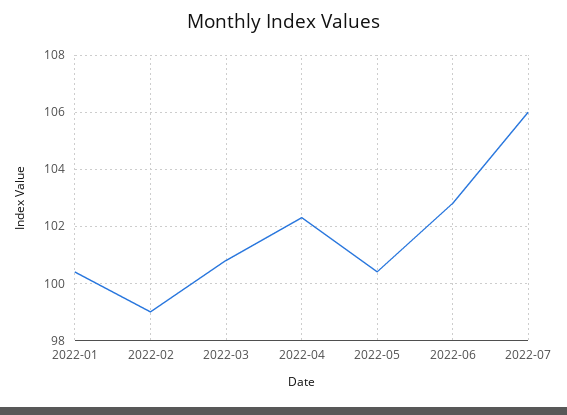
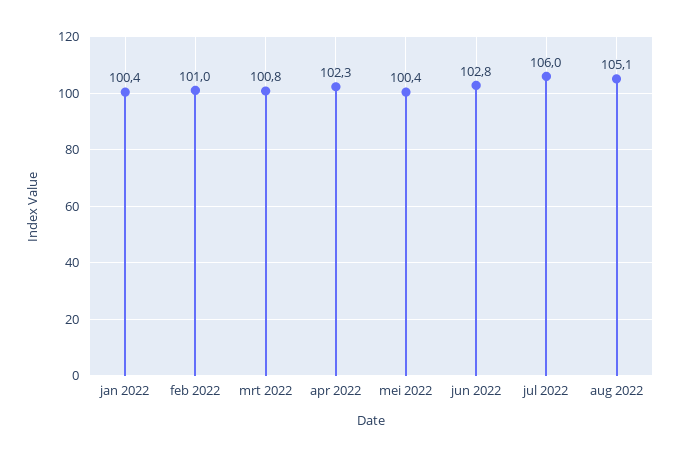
2022-02: 99 -> 101
aug 2022: none -> 105.1

